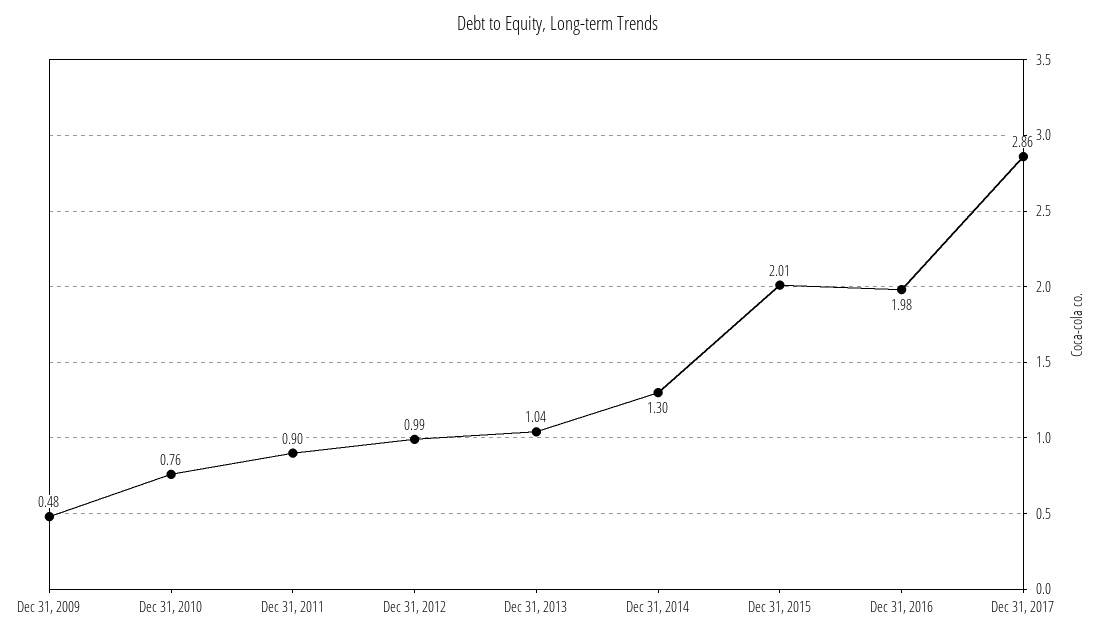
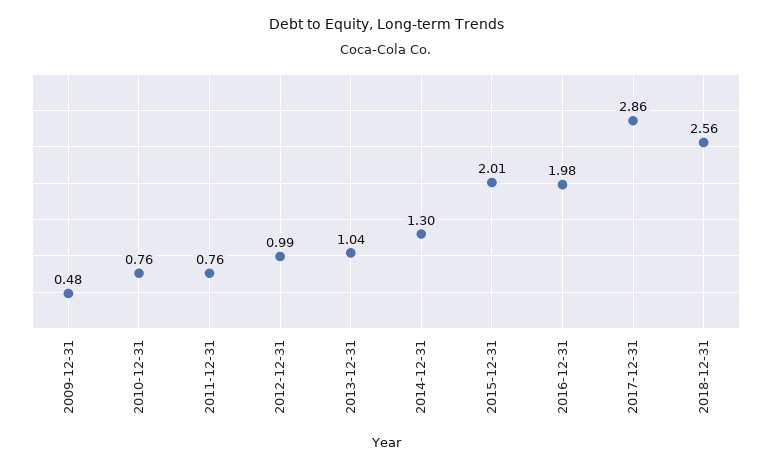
Dec 31, 2011: 0.9 -> 0.76
2018-12-31: none -> 2.56

